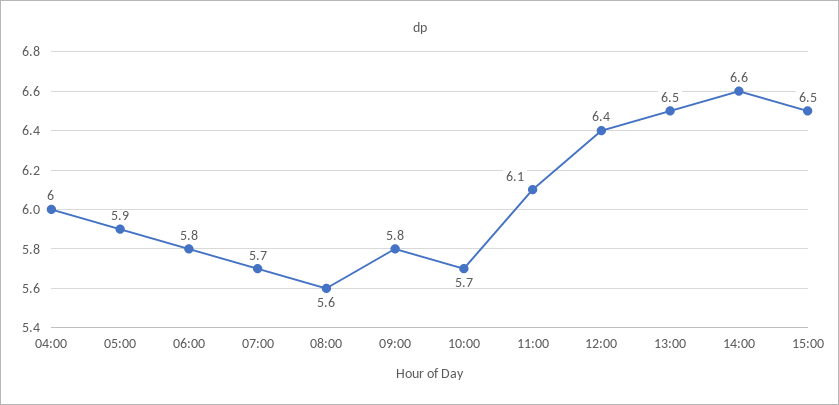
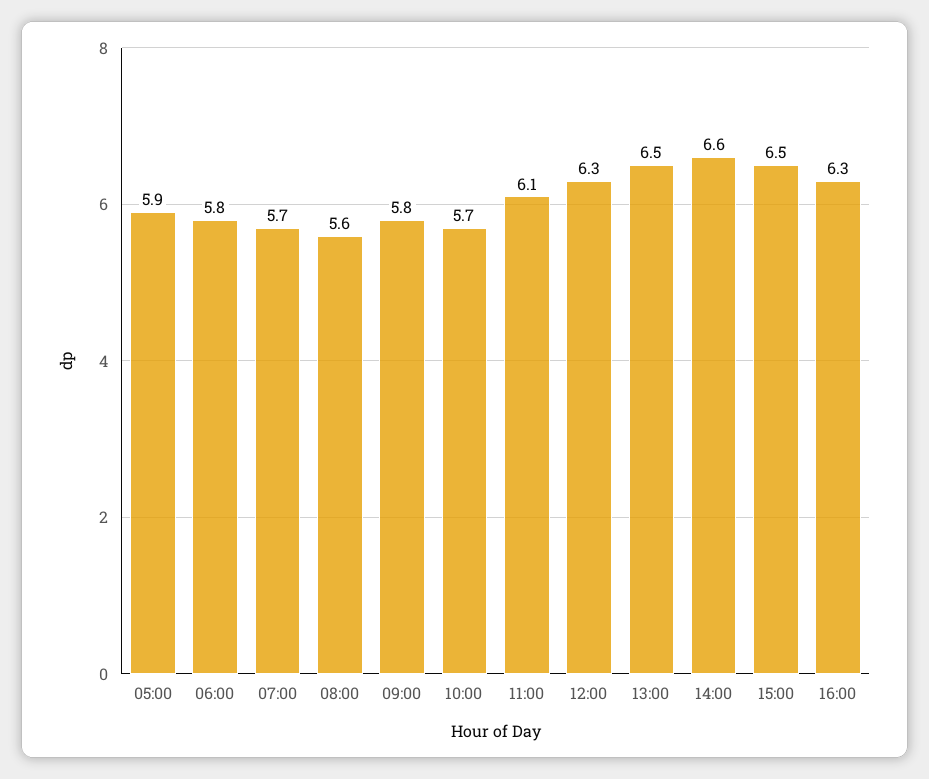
04:00: 6 -> none
12:00: 6.4 -> 6.3
16:00: none -> 6.3

